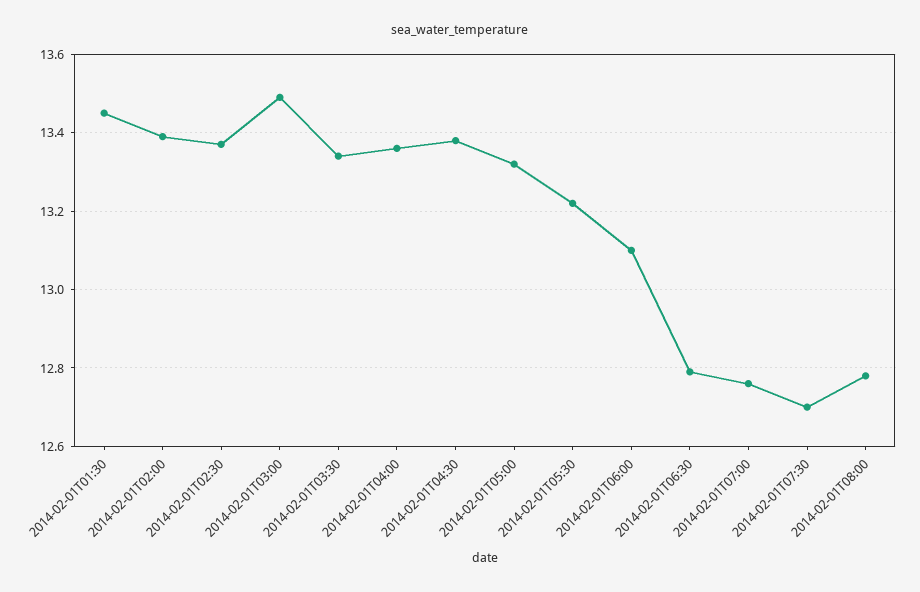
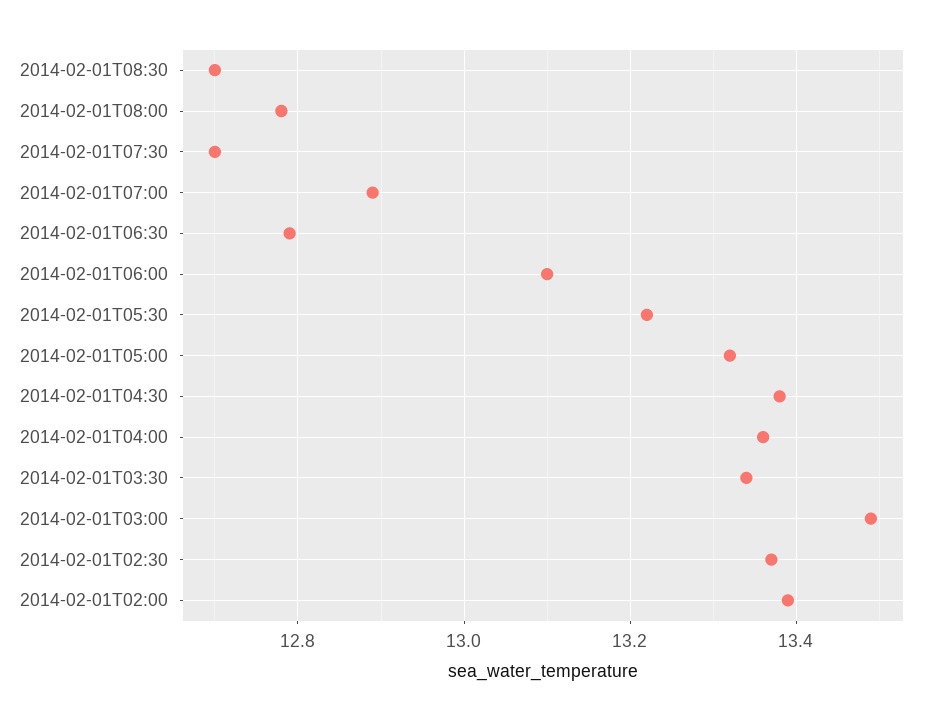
2014-02-01T01:30: 13.45 -> none
2014-02-01T07:00: 12.75 -> 12.9
2014-02-01T08:30: none -> 12.7

